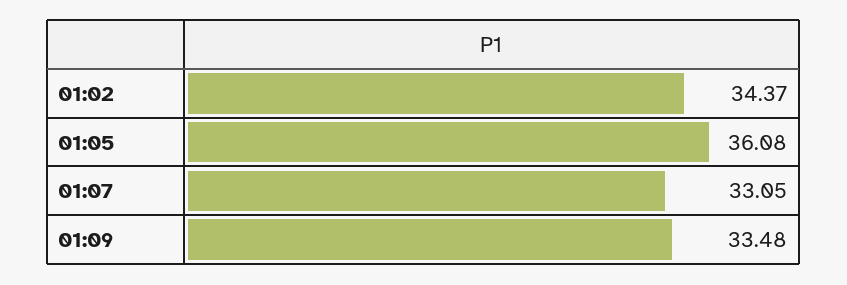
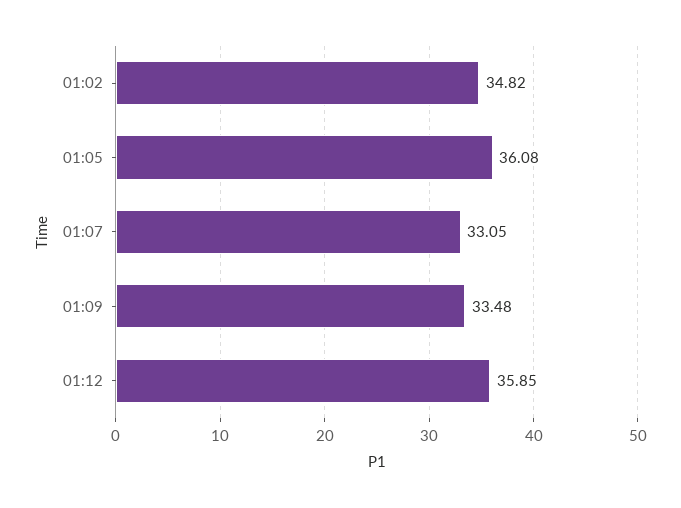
01:02: 34.37 -> 34.82
01:12: none -> 35.85

